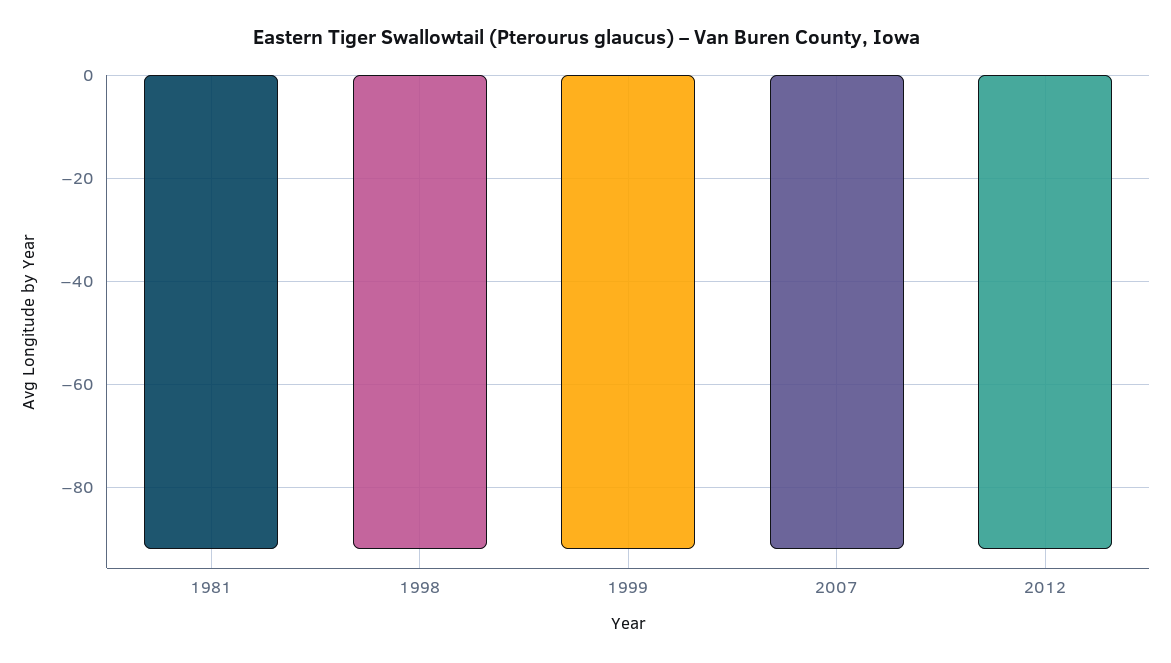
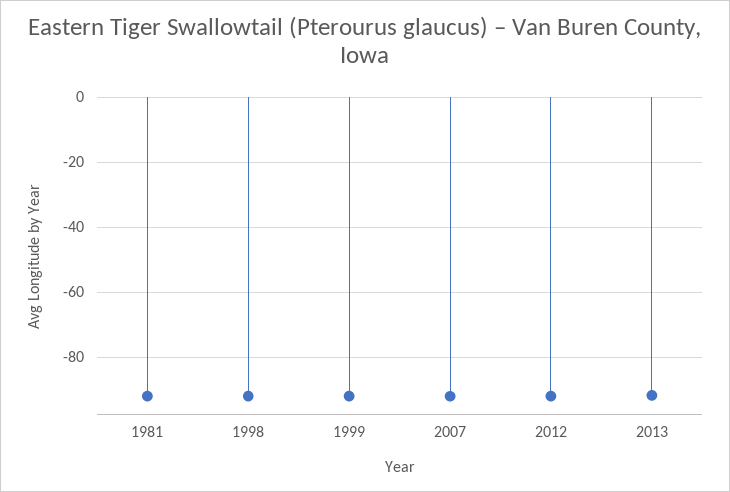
2013: none -> -92

